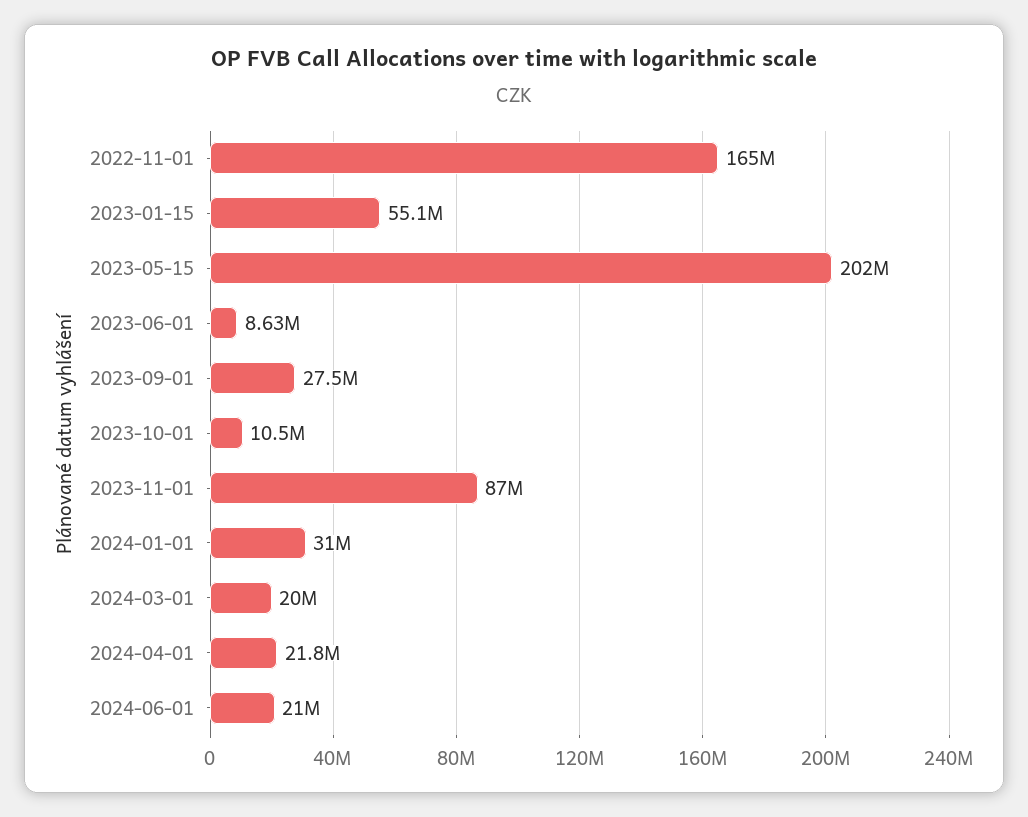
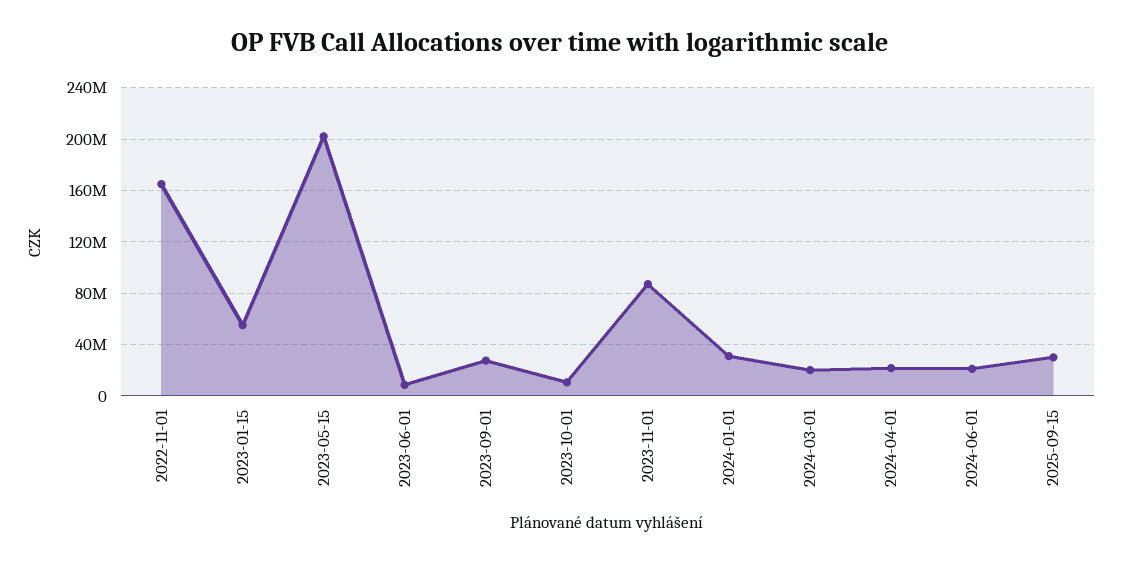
2025-09-15: none -> 30000000

